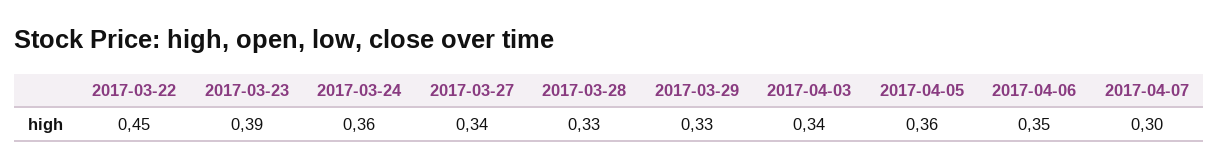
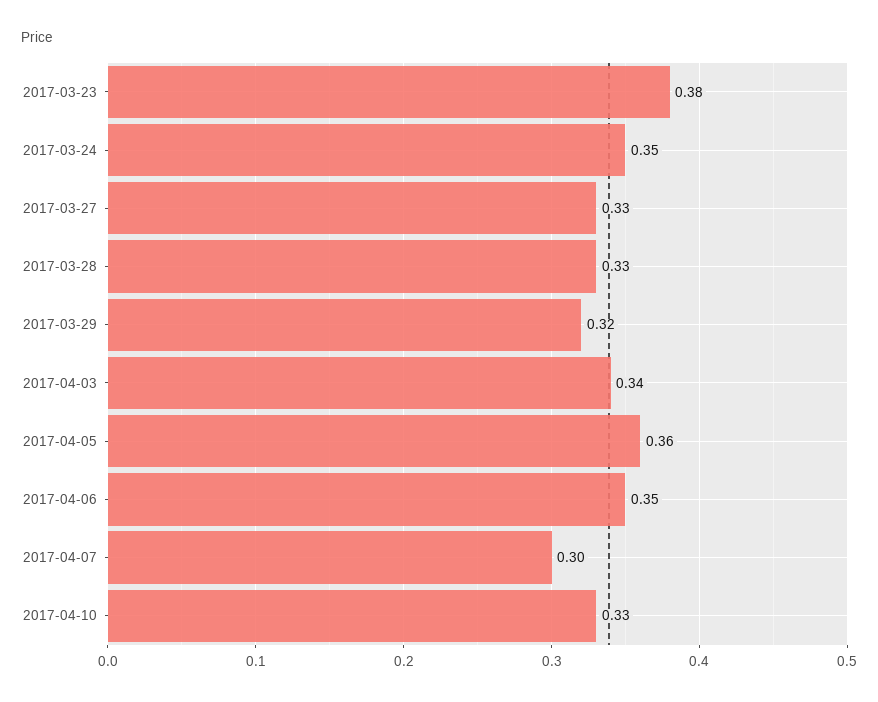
2017-03-22: 0.45 -> none
2017-03-23: 0.39 -> 0.38
2017-03-24: 0.36 -> 0.35
2017-03-27: 0.34 -> 0.33
2017-03-29: 0.33 -> 0.32
2017-04-10: none -> 0.33

